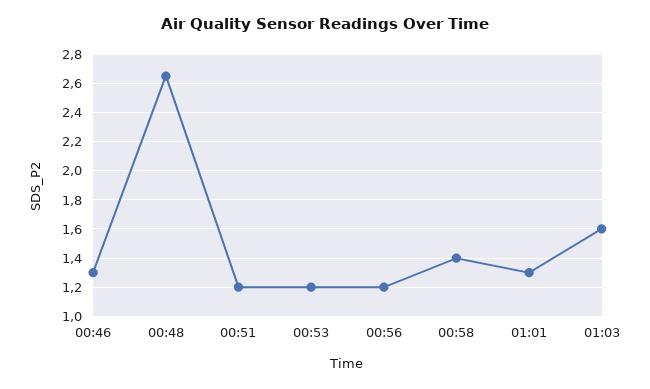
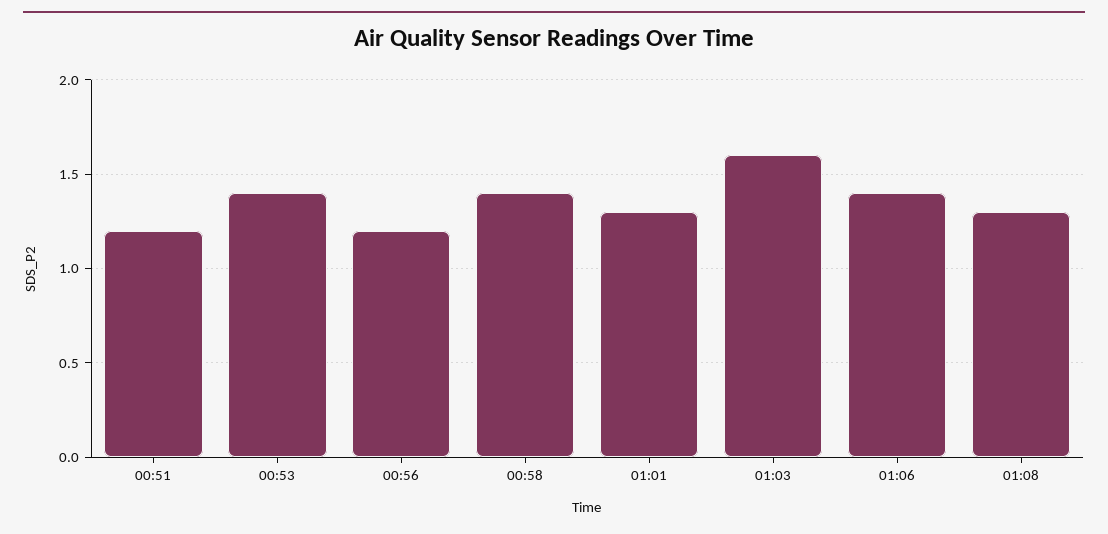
00:46: 1.3 -> none
00:48: 2.65 -> none
00:53: 1.2 -> 1.4
01:06: none -> 1.4
01:08: none -> 1.3

